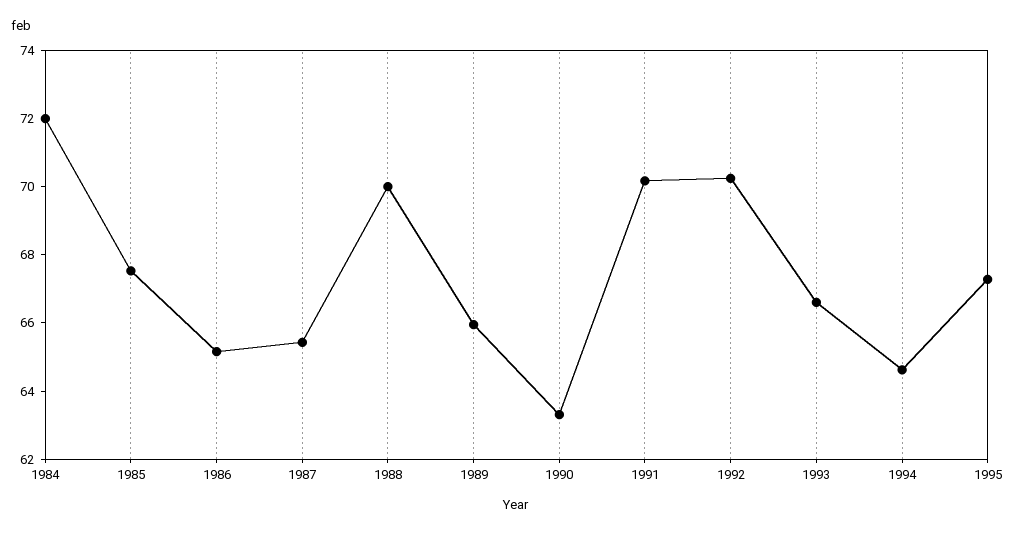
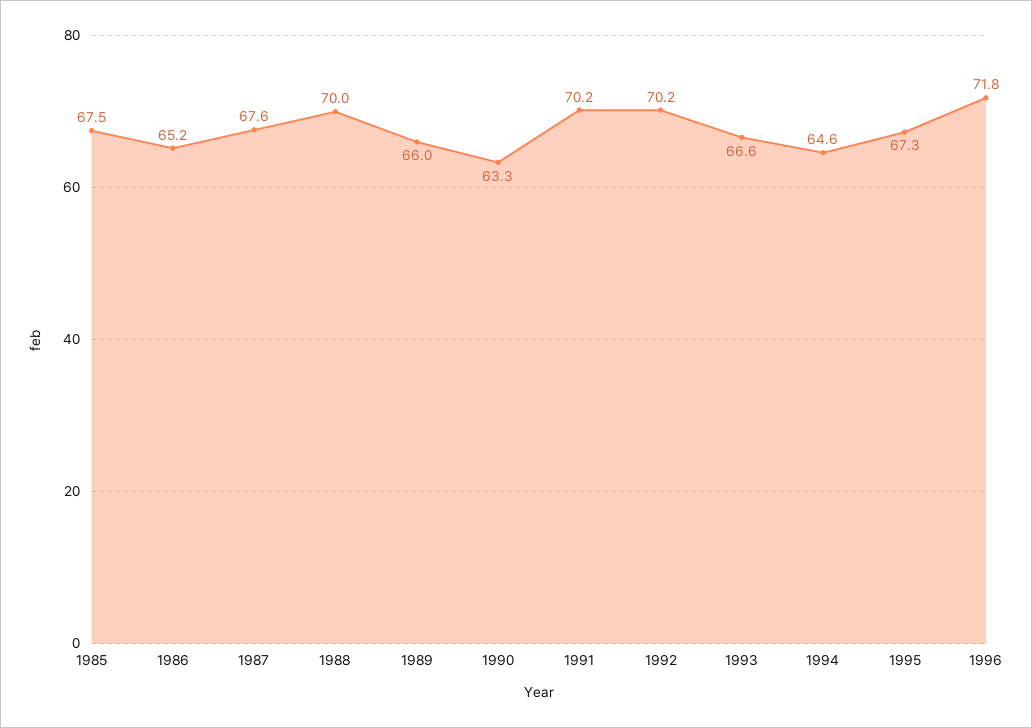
1984: 72 -> none
1987: 65.5 -> 67.6
1996: none -> 71.8

